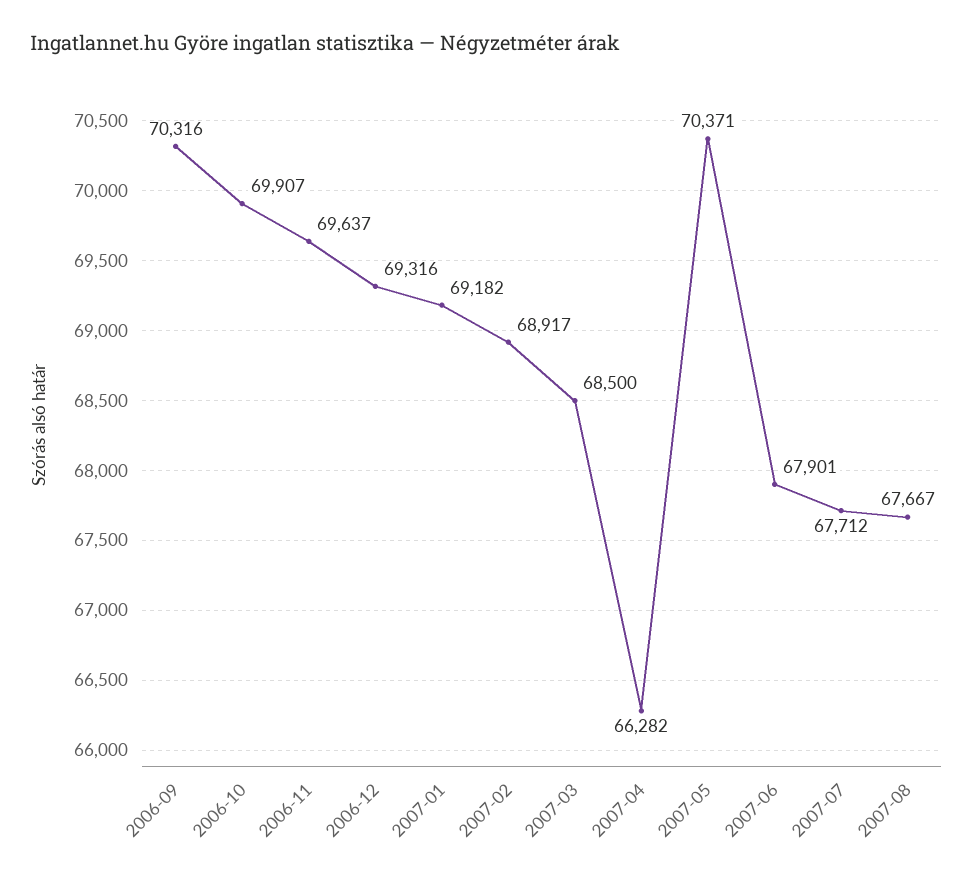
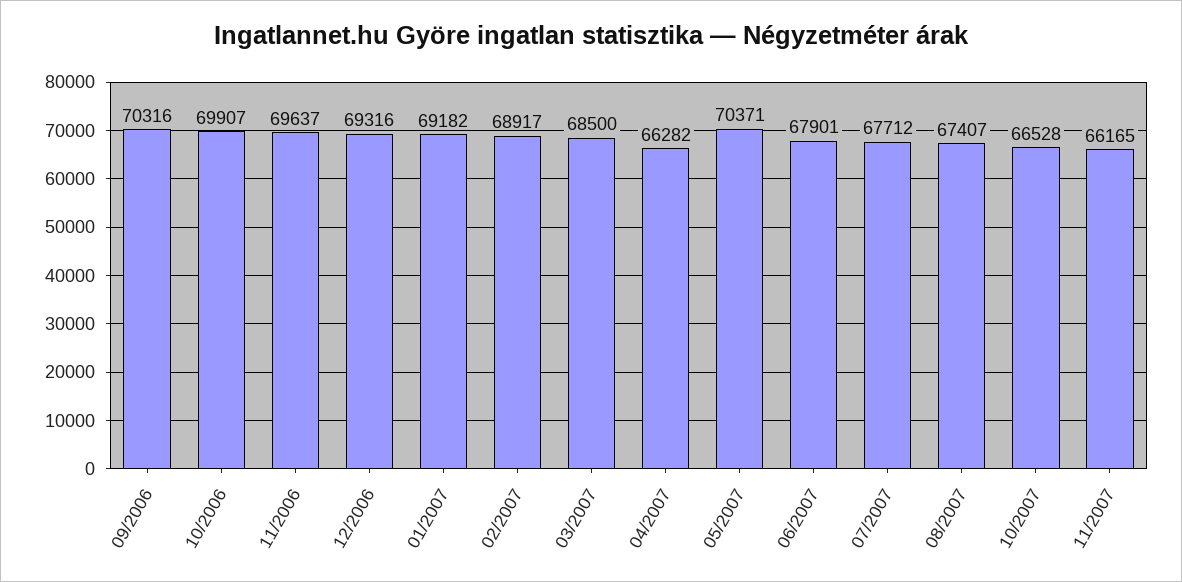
2007-08: 67667 -> 67407
10/2007: none -> 66528
11/2007: none -> 66165

